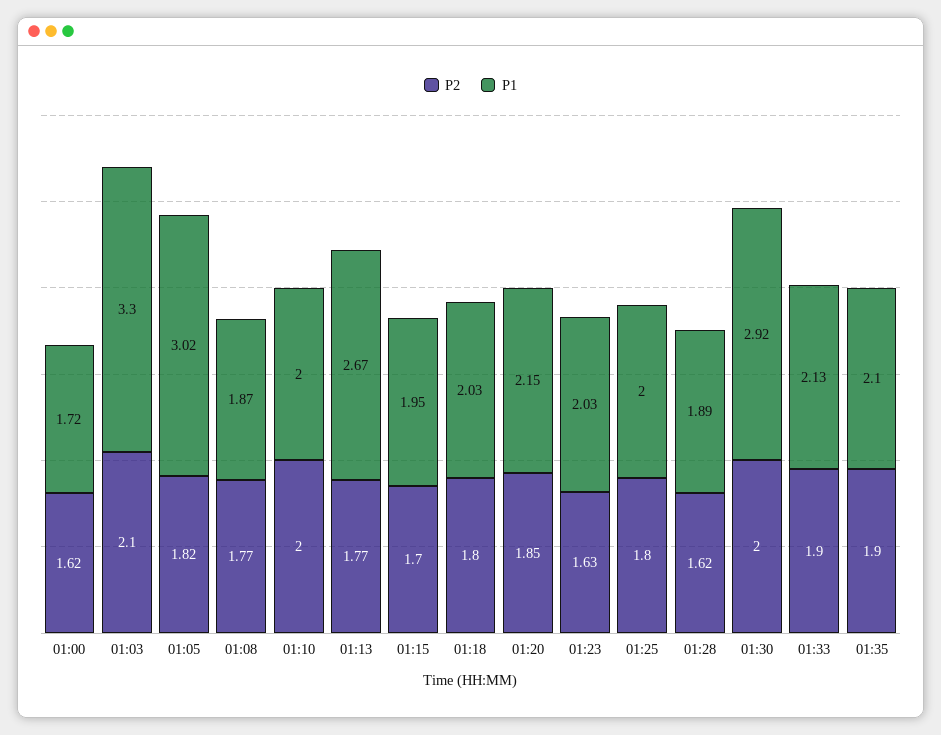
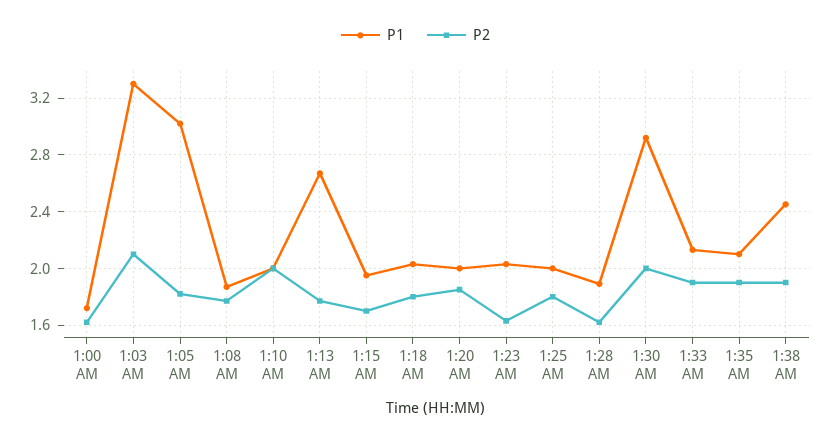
P1, 01:20: 2.15 -> 2
P1, 1:38 AM: none -> 2.45
P2, 1:38 AM: none -> 1.9

